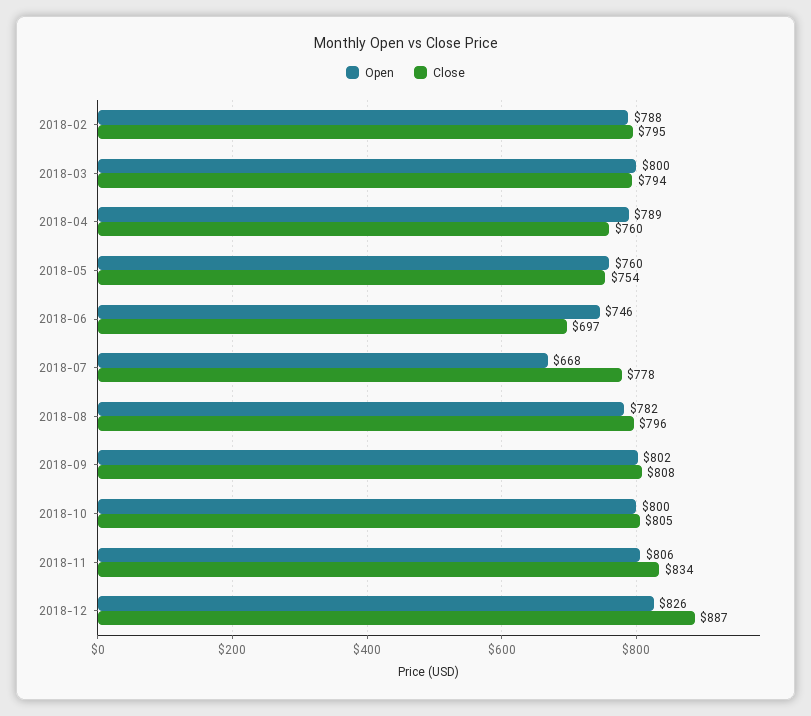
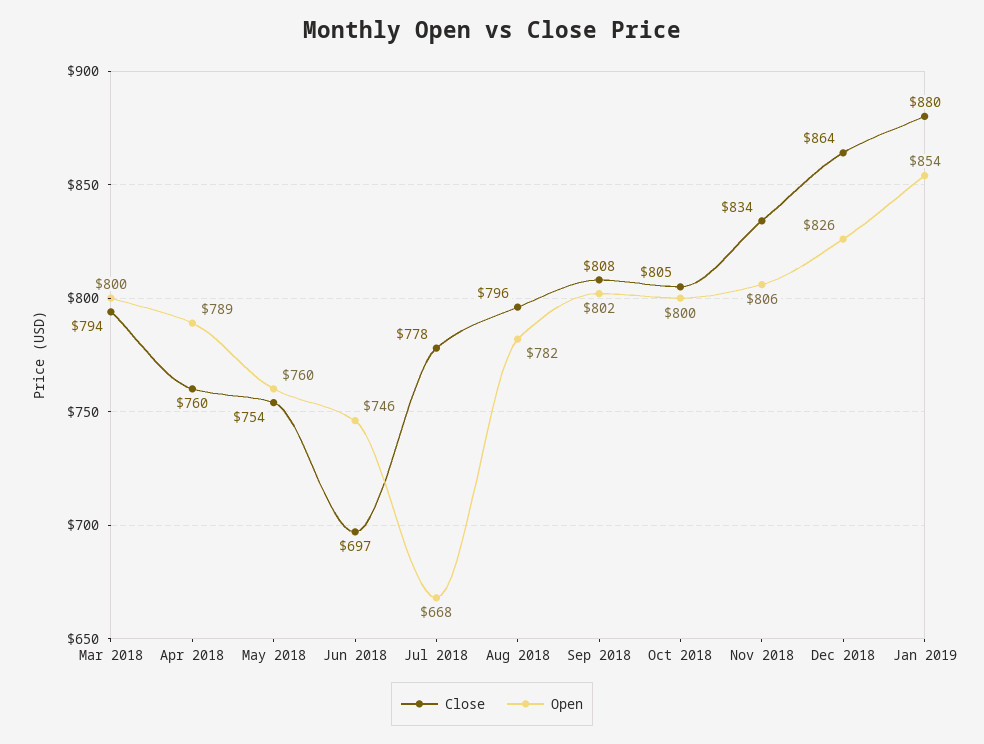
Open, 2018-02: 788 -> none
Close, 2018-02: 795 -> none
Close, 2018-12: 887 -> 864
Close, Jan 2019: none -> 880
Open, Jan 2019: none -> 854

